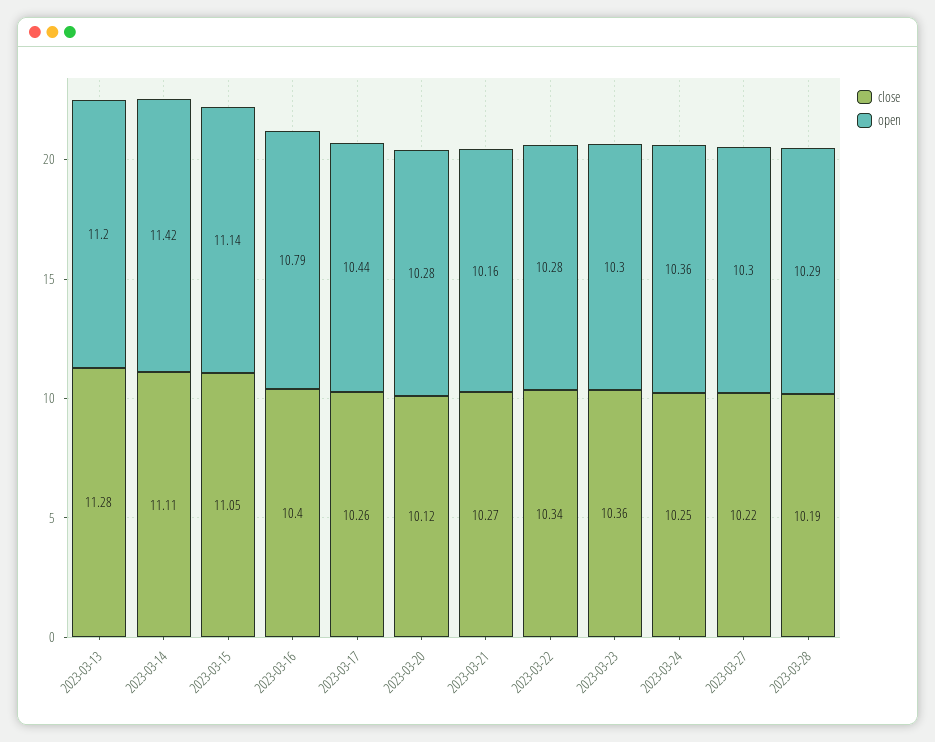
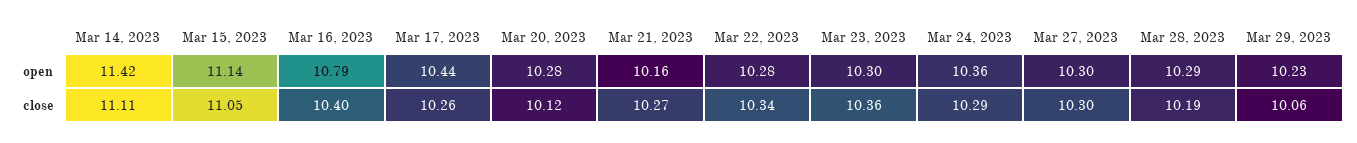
close, 2023-03-13: 11.28 -> none
open, 2023-03-13: 11.2 -> none
close, 2023-03-24: 10.25 -> 10.29
close, 2023-03-27: 10.22 -> 10.3
open, Mar 29, 2023: none -> 10.23
close, Mar 29, 2023: none -> 10.06

